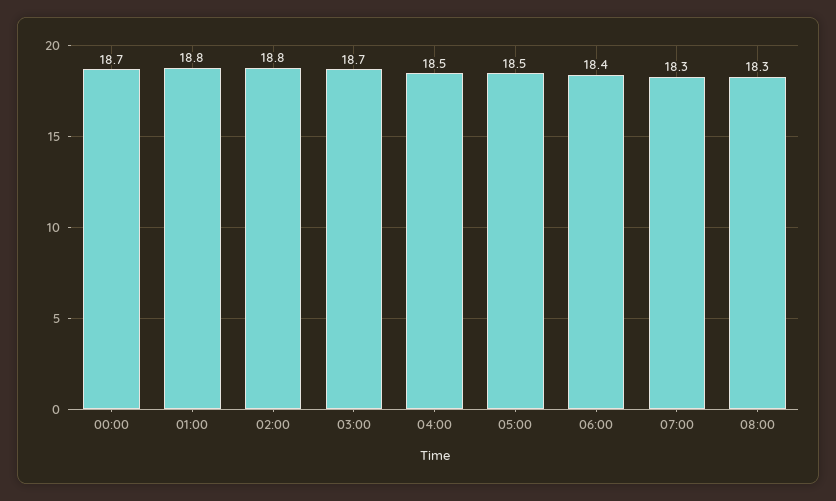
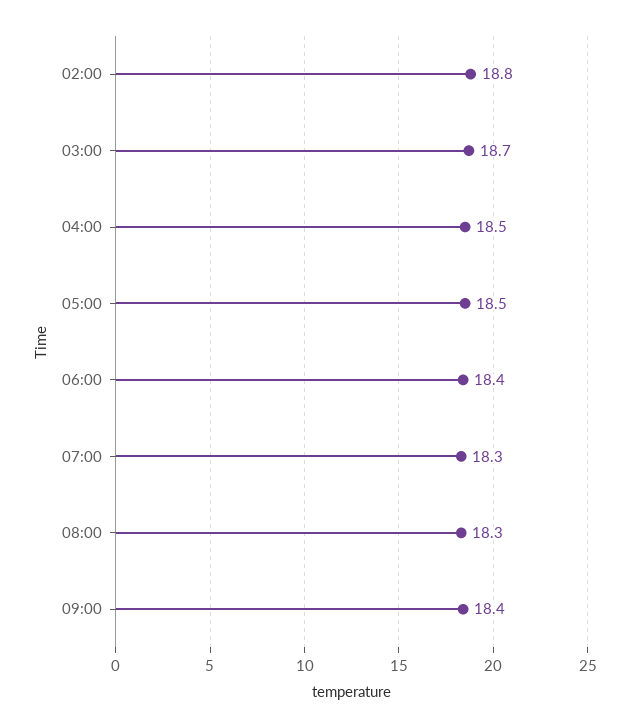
00:00: 18.7 -> none
01:00: 18.8 -> none
09:00: none -> 18.4

